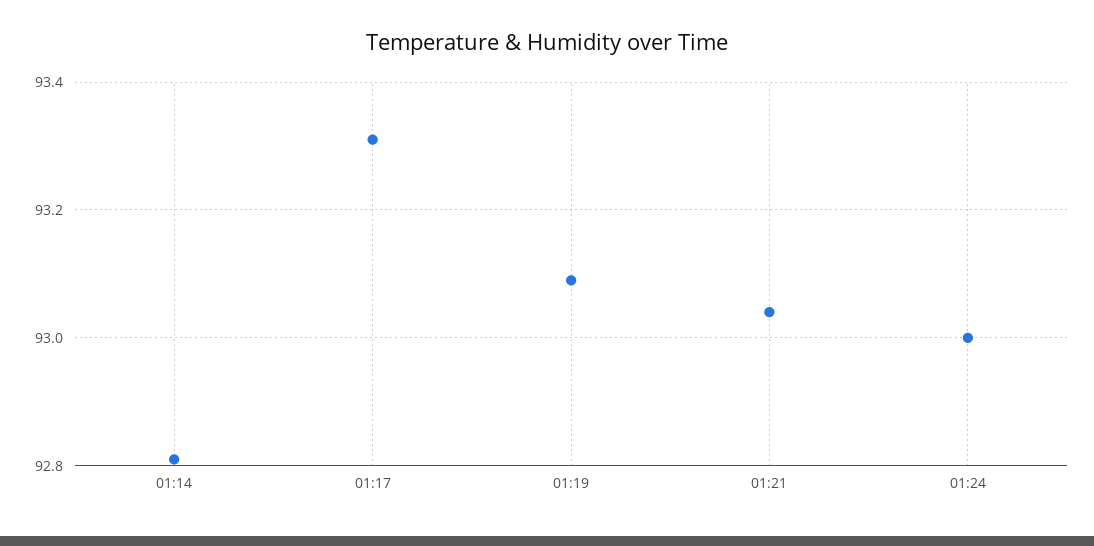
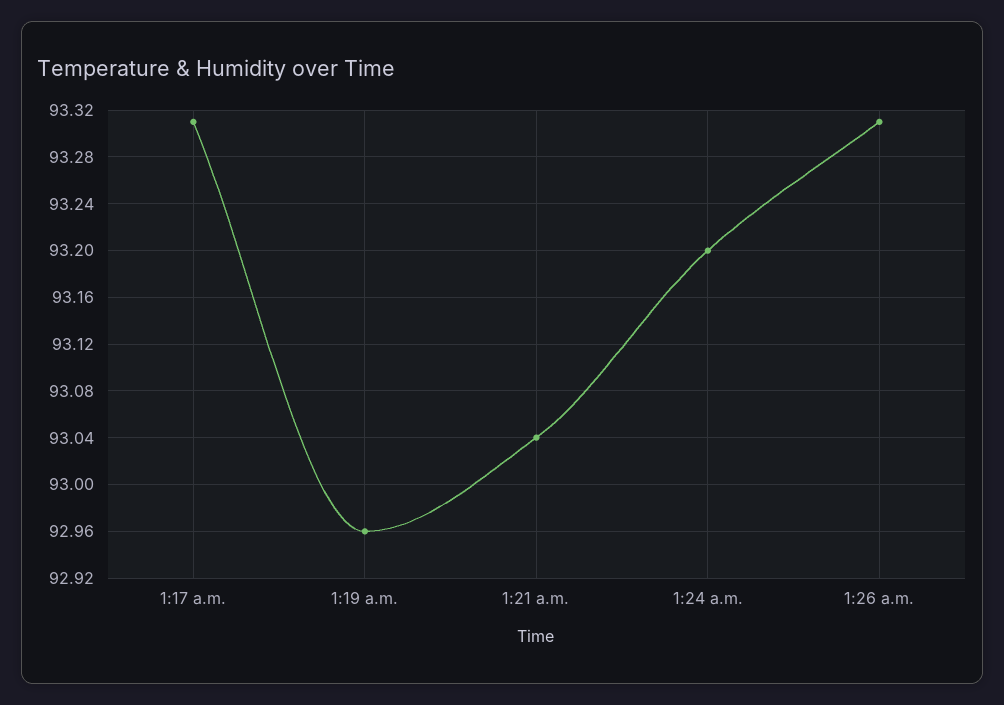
01:14: 92.8 -> none
01:19: 93.1 -> 92.96
01:24: 93 -> 93.2
1:26 a.m.: none -> 93.31

